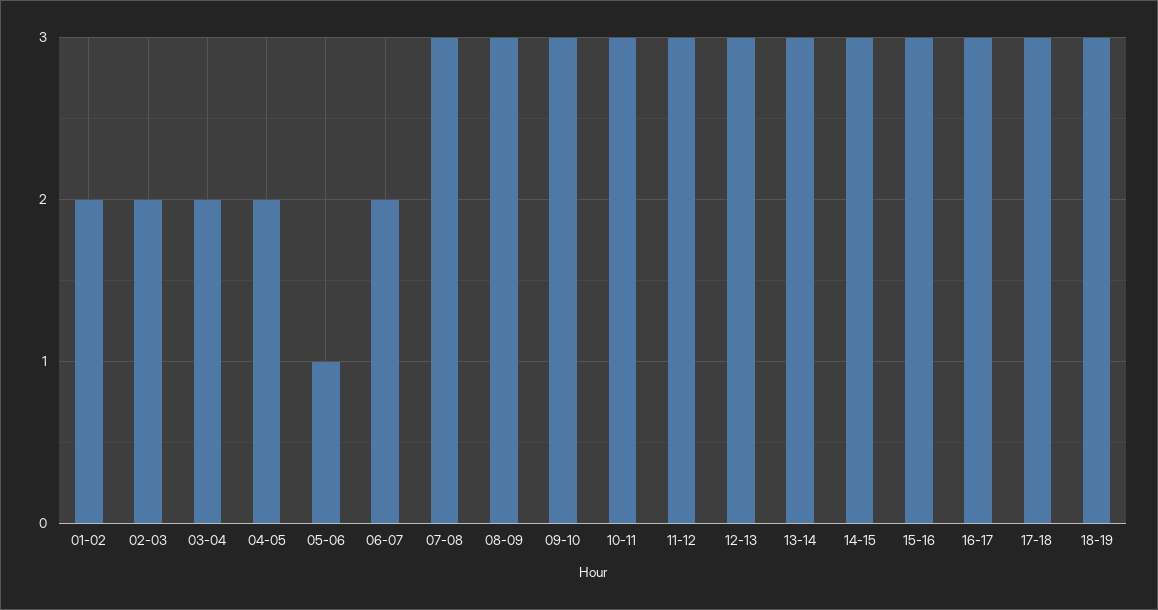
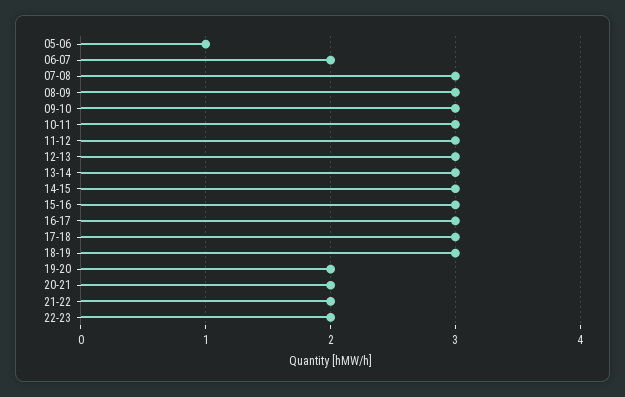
01-02: 2 -> none
02-03: 2 -> none
03-04: 2 -> none
04-05: 2 -> none
19-20: none -> 2
20-21: none -> 2
21-22: none -> 2
22-23: none -> 2

